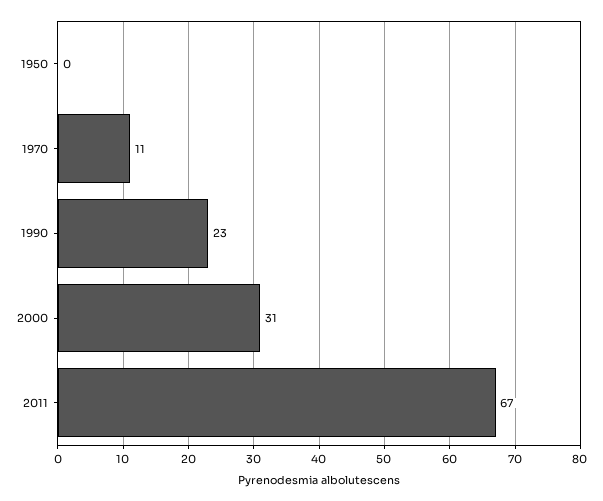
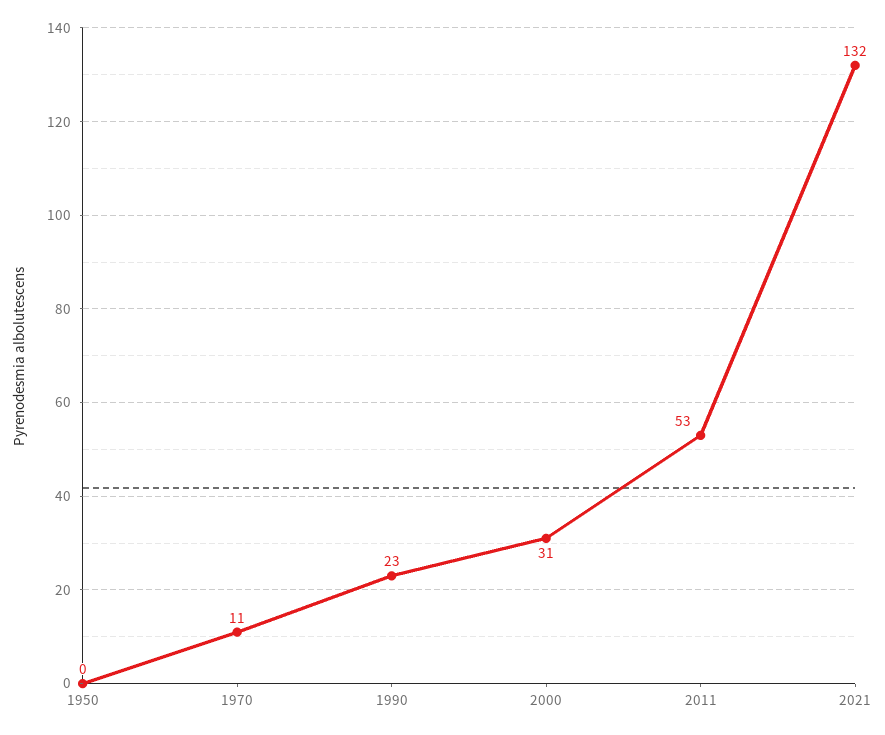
2011: 67 -> 53
2021: none -> 132

